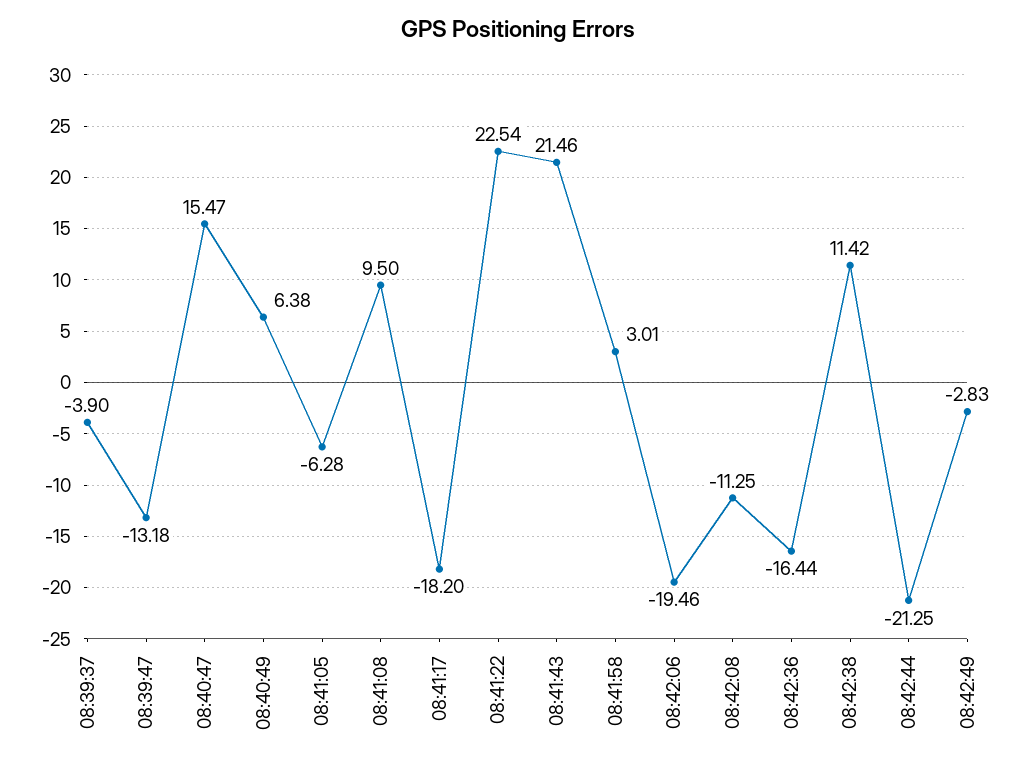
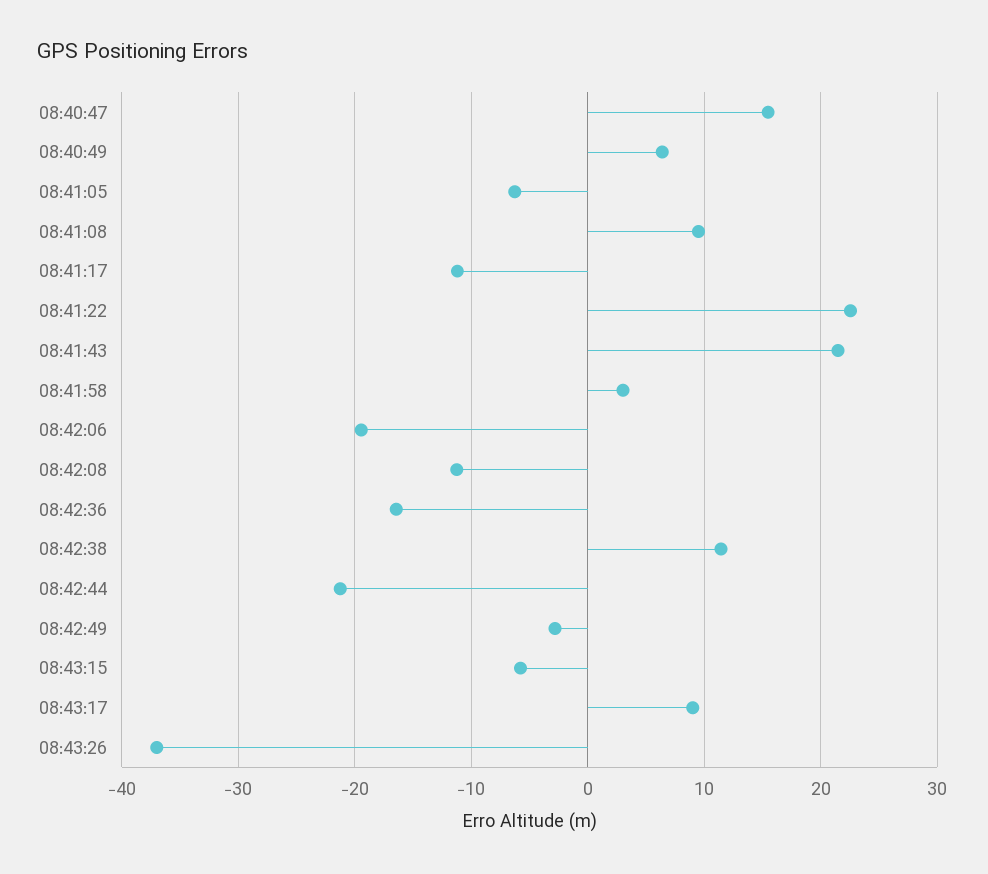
08:39:37: -3.9 -> none
08:39:47: -13.18 -> none
08:41:17: -18.2 -> -11
08:43:15: none -> -6
08:43:17: none -> 9
08:43:26: none -> -37

